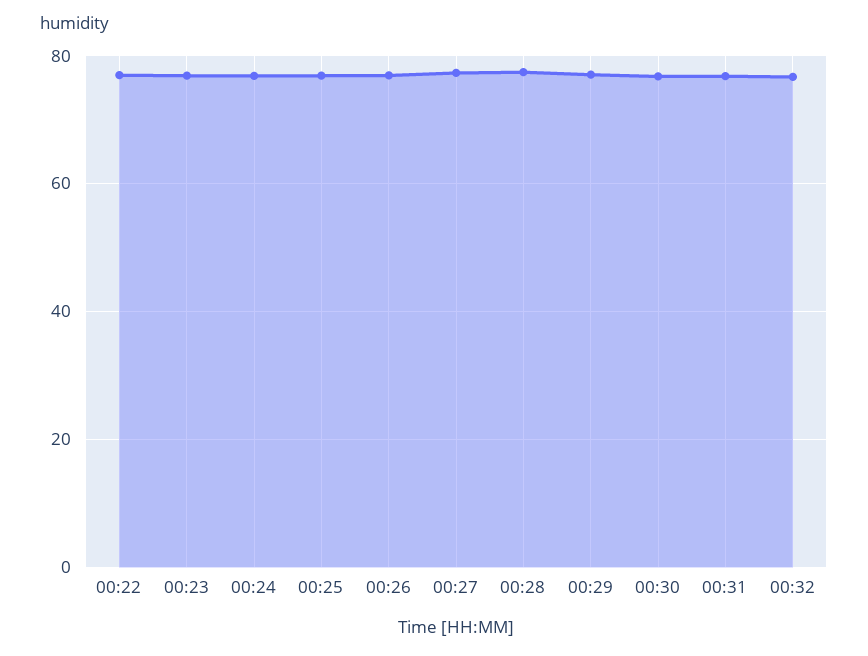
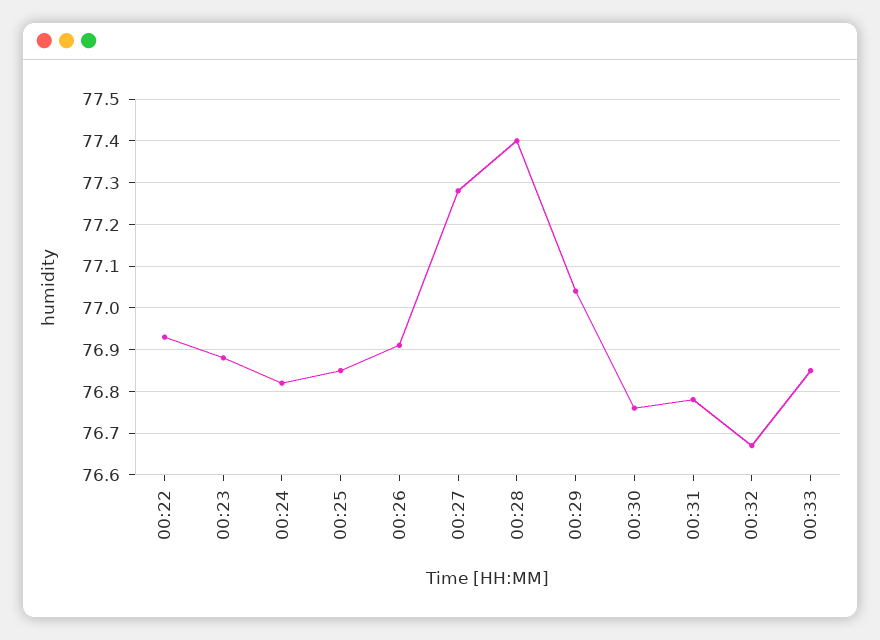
00:33: none -> 76.85

